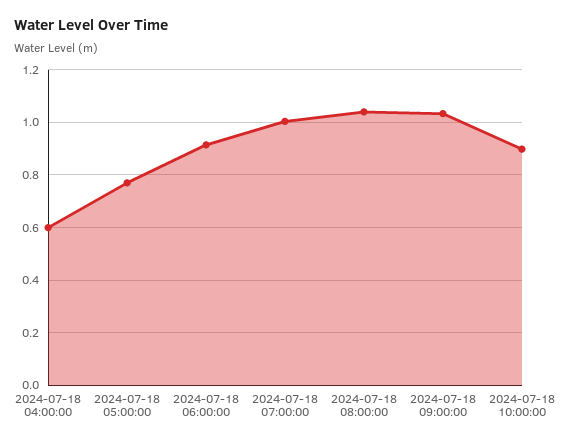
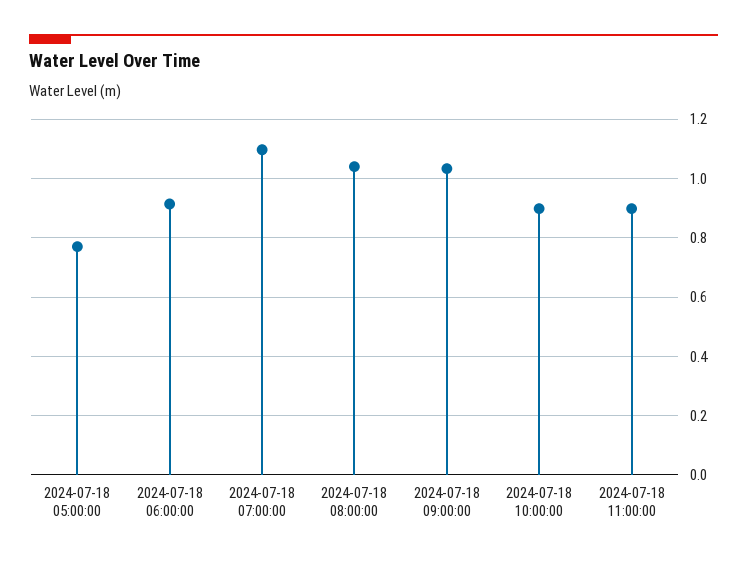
2024-07-18 04:00:00: 0.6 -> none
2024-07-18 07:00:00: 1 -> 1.1
2024-07-18 11:00:00: none -> 0.9

